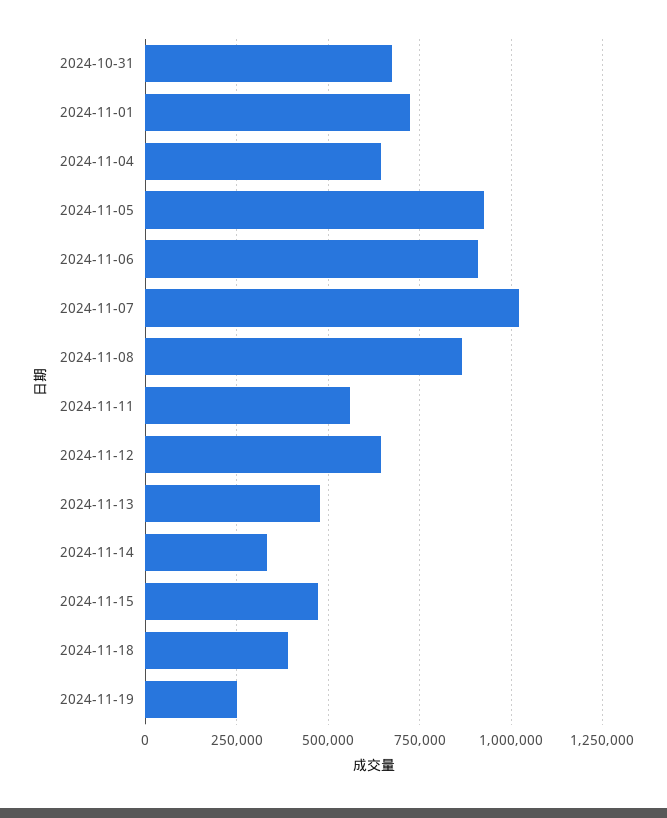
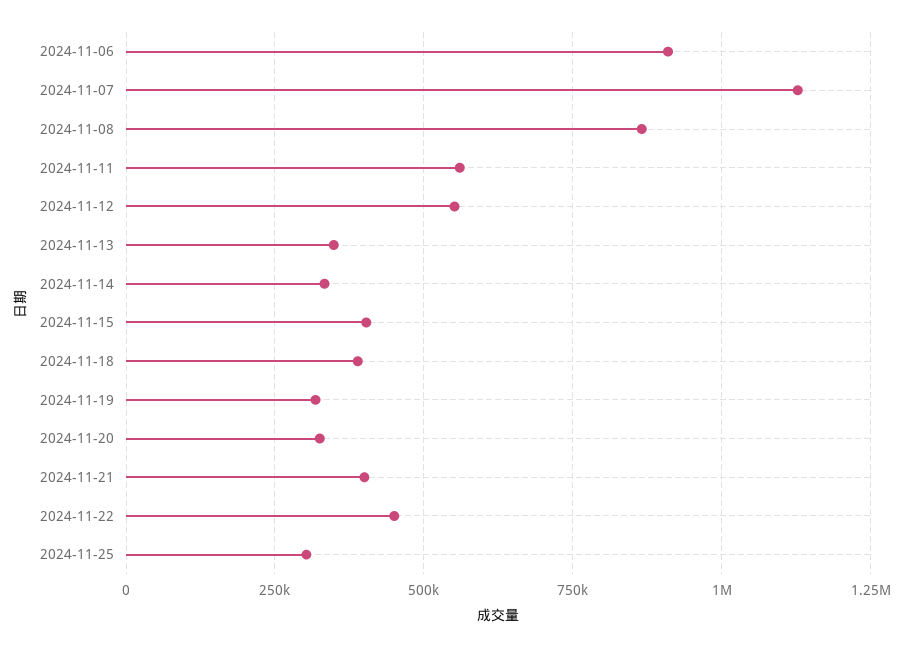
2024-10-31: 675000 -> none
2024-11-01: 725000 -> none
2024-11-04: 650000 -> none
2024-11-05: 925000 -> none
2024-11-07: 1025000 -> 1125000
2024-11-12: 650000 -> 550000
2024-11-13: 475000 -> 350000
2024-11-15: 475000 -> 400000
2024-11-19: 250000 -> 325000
2024-11-20: none -> 325000
2024-11-21: none -> 400000
2024-11-22: none -> 450000
2024-11-25: none -> 300000

